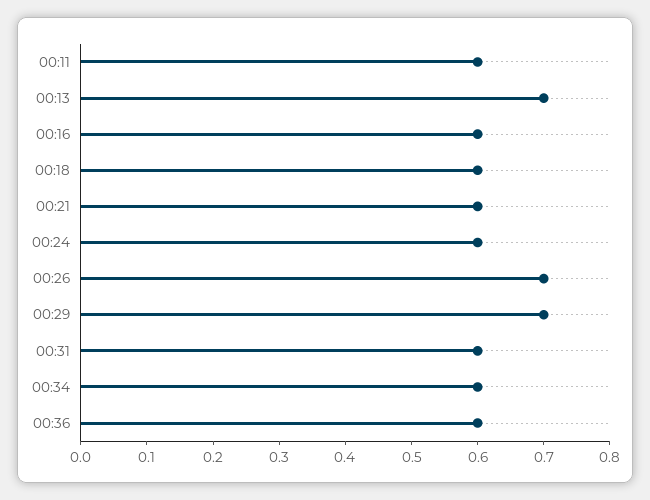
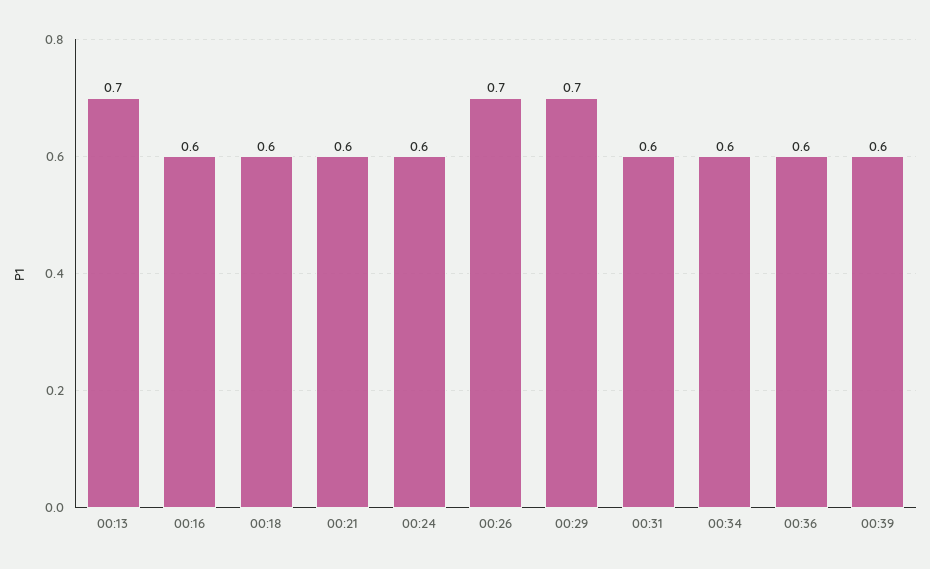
00:11: 0.6 -> none
00:39: none -> 0.6

